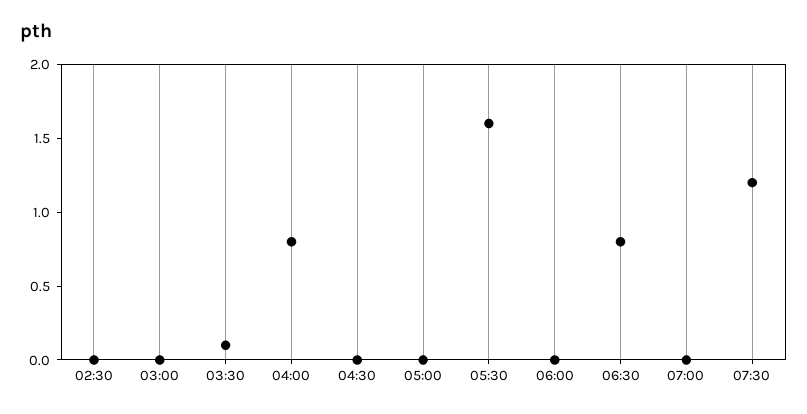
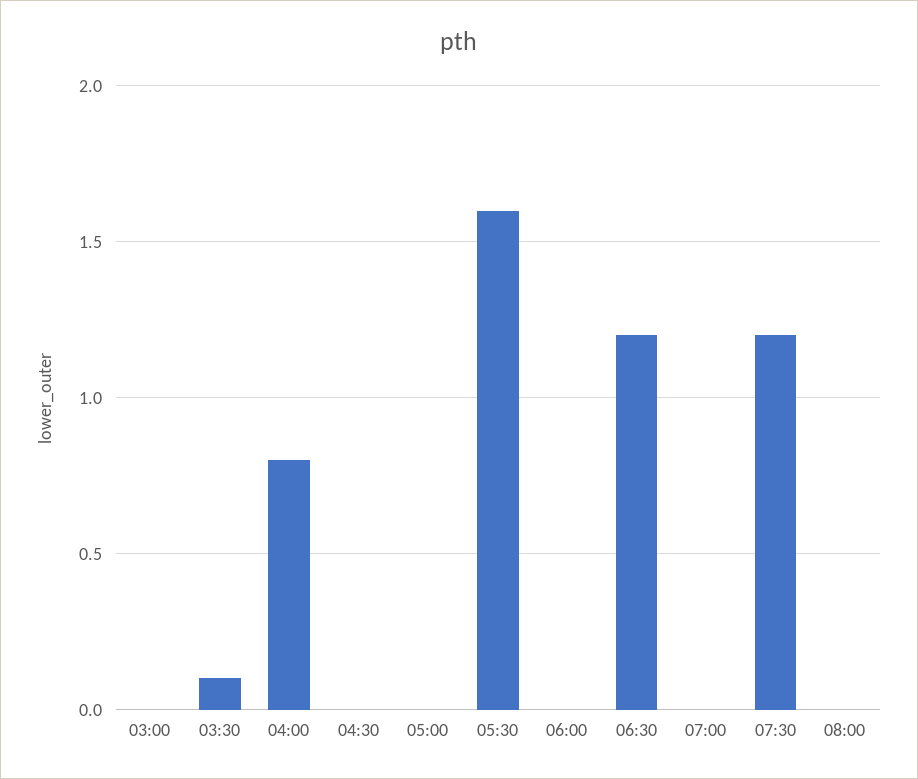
02:30: 0 -> none
06:30: 0.8 -> 1.2
08:00: none -> 0

